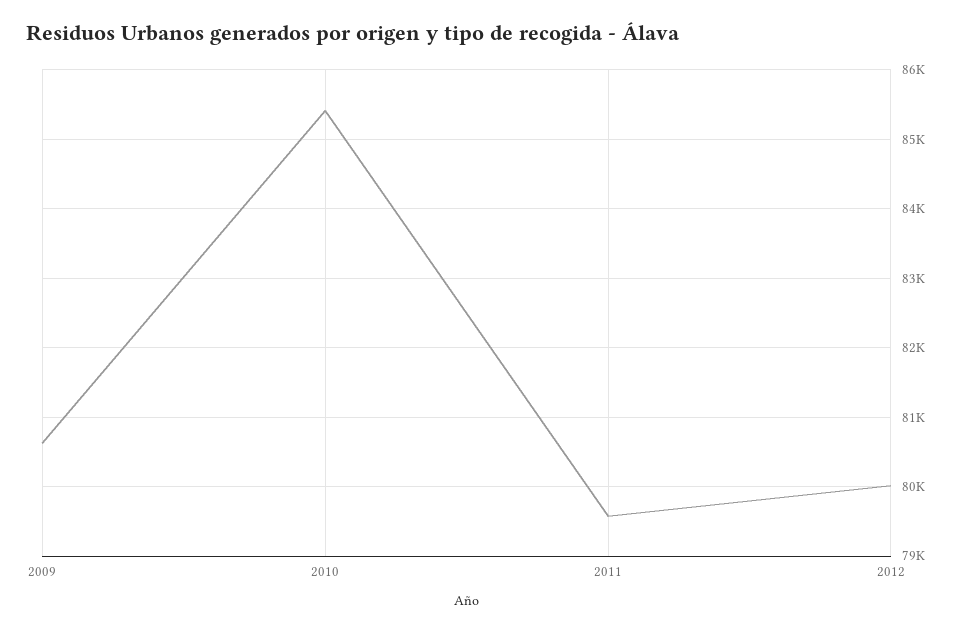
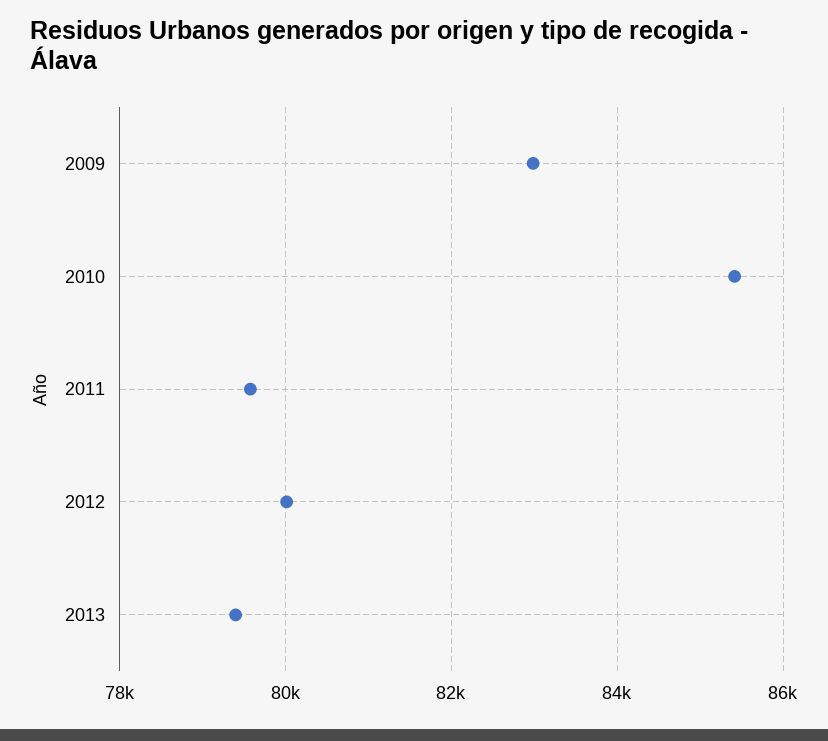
2009: 80600 -> 83000
2013: none -> 79400

